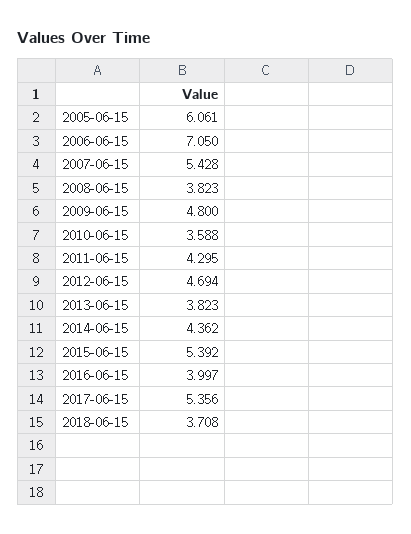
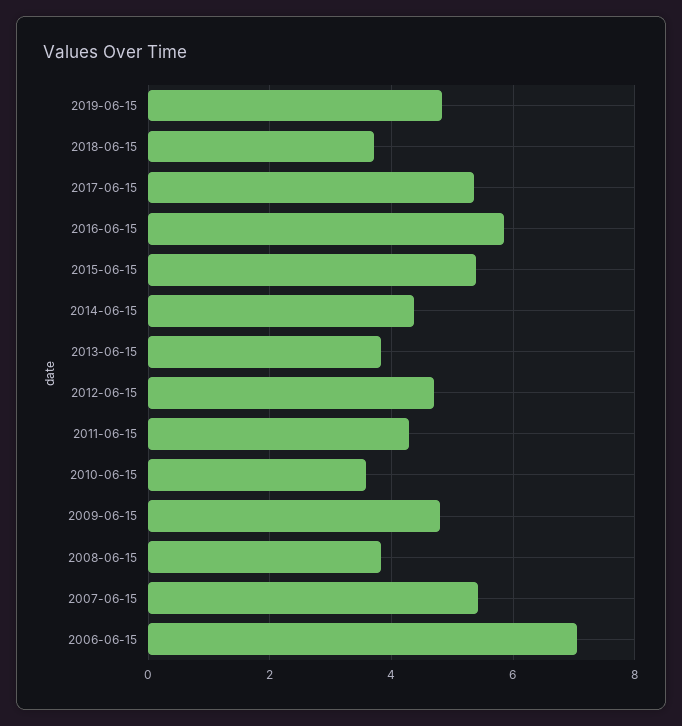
2005-06-15: 6.061 -> none
2016-06-15: 3.997 -> 5.8
2019-06-15: none -> 4.8

